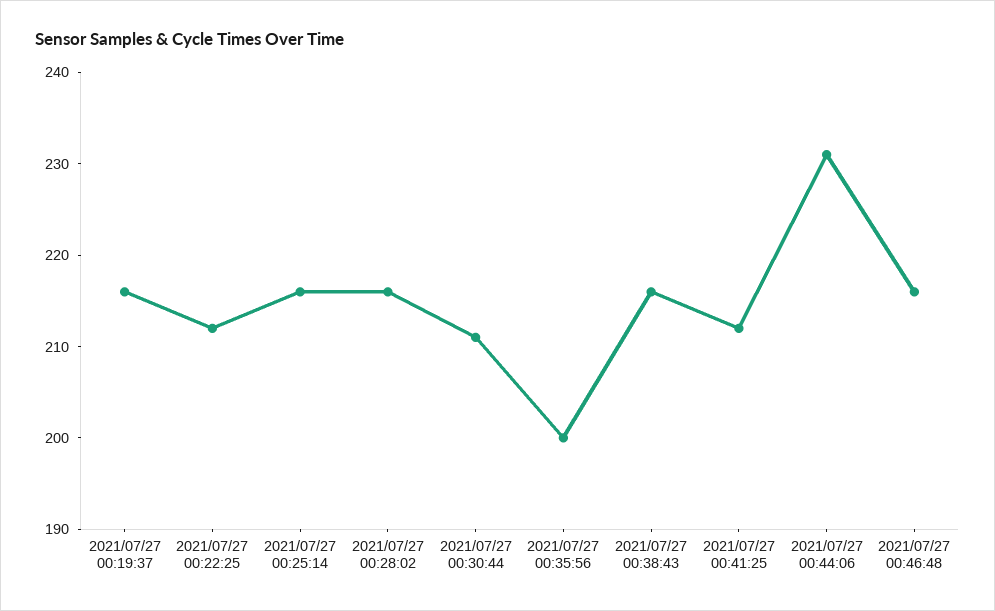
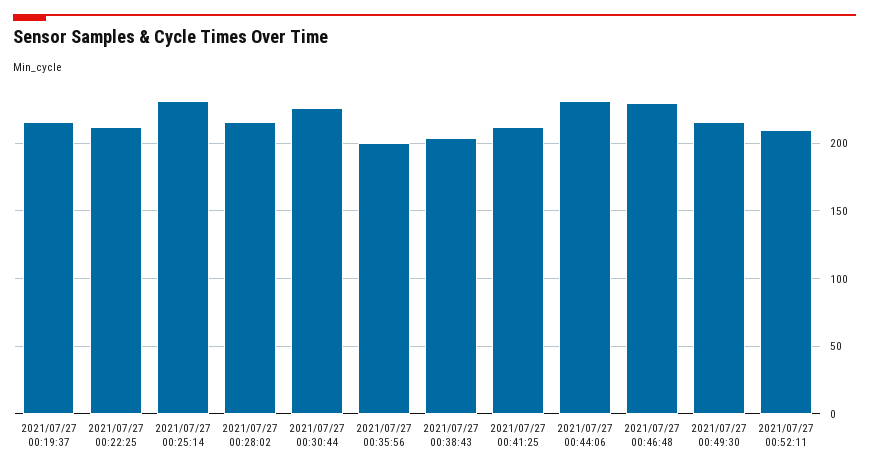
2021/07/27 00:25:14: 216 -> 230
2021/07/27 00:30:44: 211 -> 225
2021/07/27 00:38:43: 216 -> 205
2021/07/27 00:46:48: 216 -> 230
2021/07/27 00:49:30: none -> 215
2021/07/27 00:52:11: none -> 210

